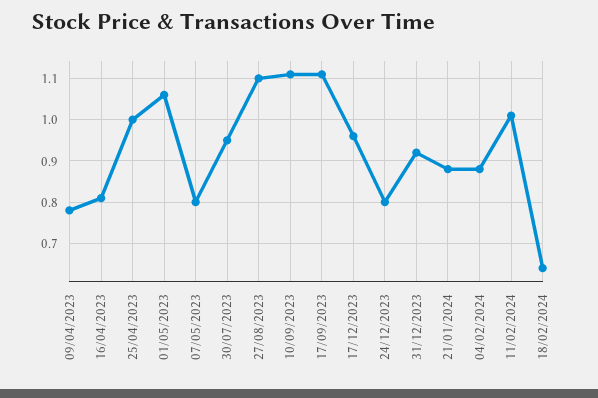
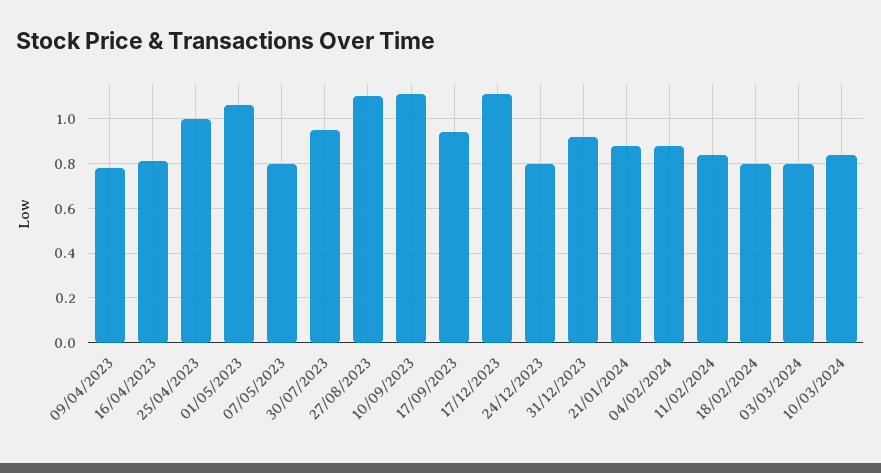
17/09/2023: 1.1 -> 0.95
17/12/2023: 0.95 -> 1.1
11/02/2024: 1 -> 0.85
18/02/2024: 0.65 -> 0.8
03/03/2024: none -> 0.8
10/03/2024: none -> 0.85

